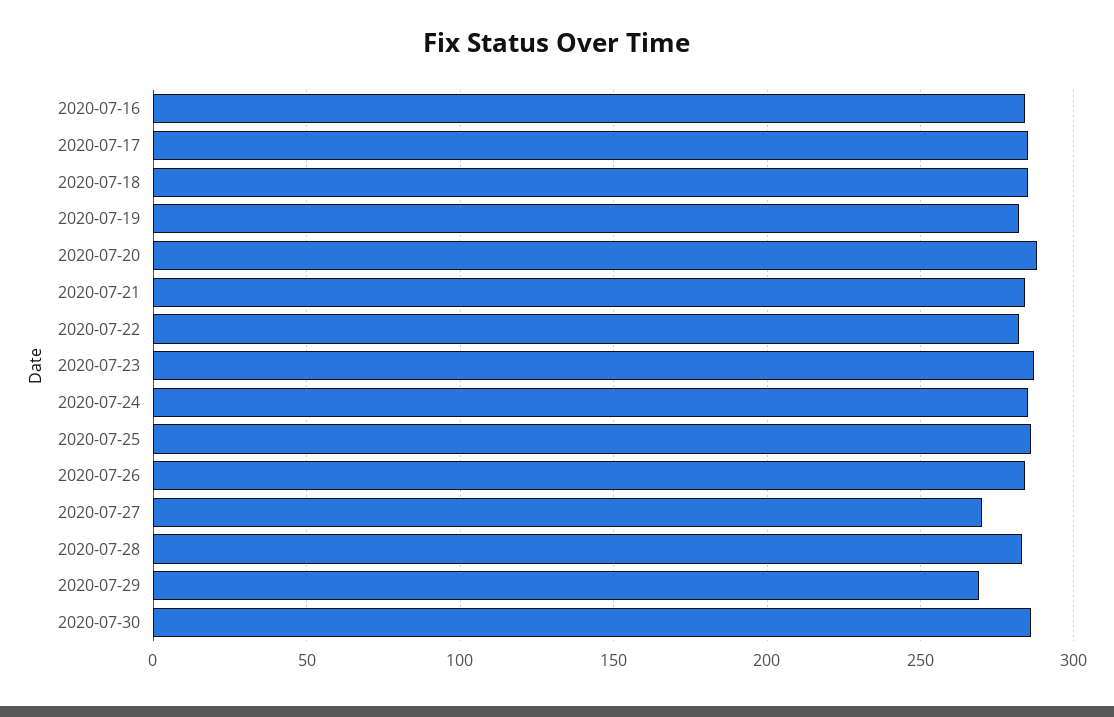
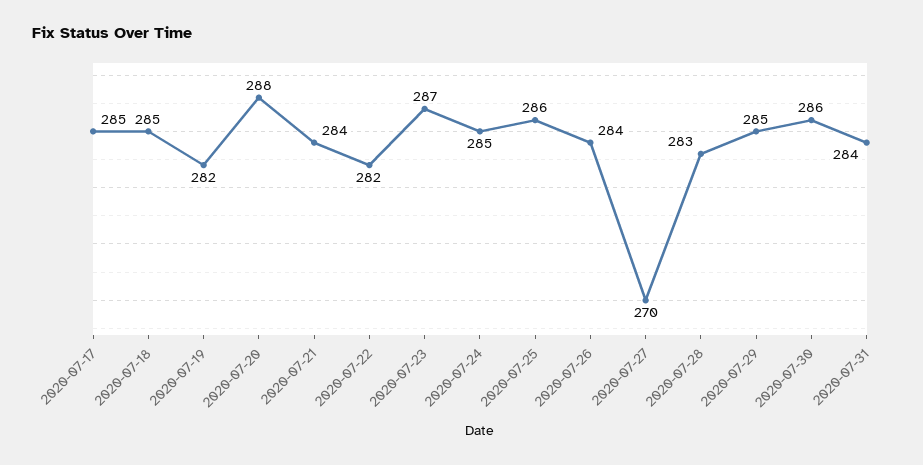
2020-07-16: 285 -> none
2020-07-29: 270 -> 285
2020-07-31: none -> 284

